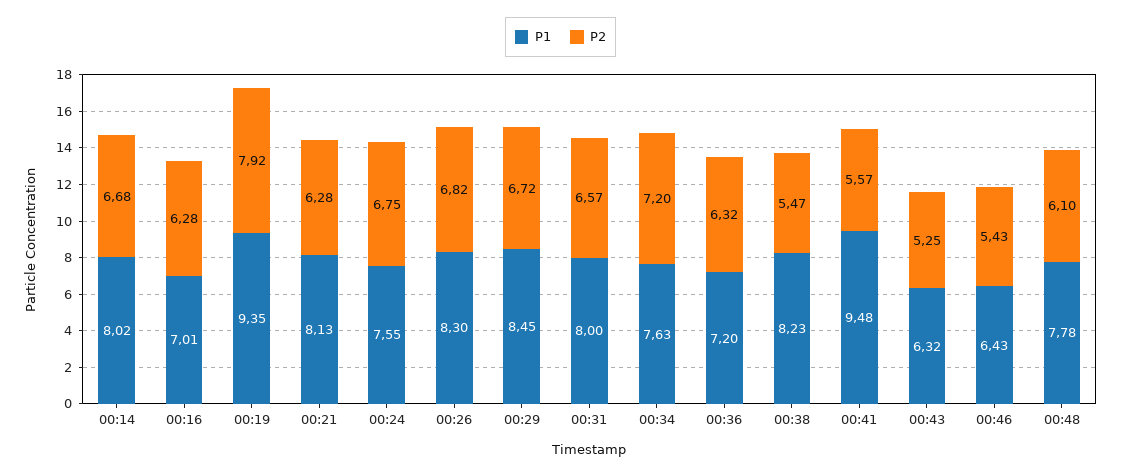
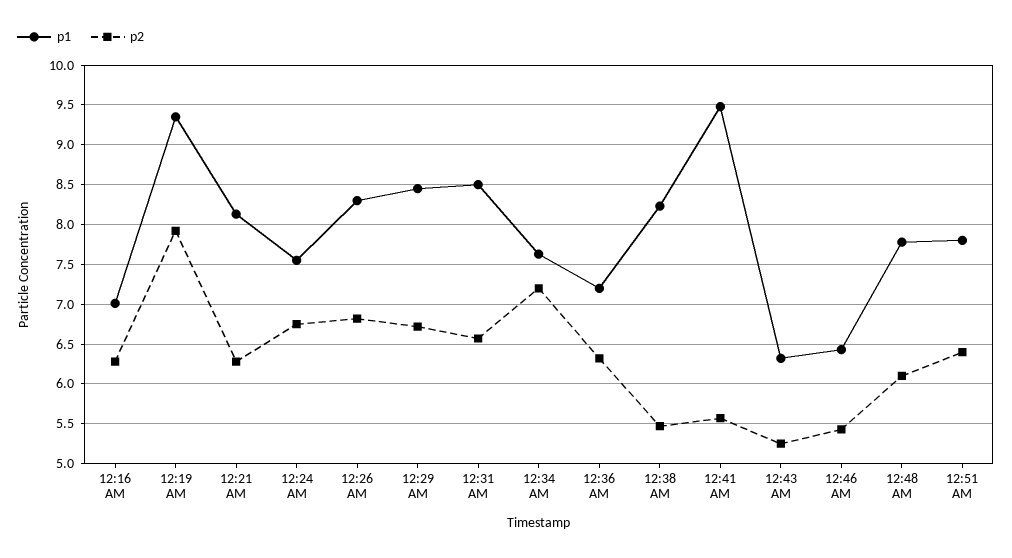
P1, 00:14: 8.02 -> none
P2, 00:14: 6.68 -> none
P1, 00:31: 8 -> 8.5
P1, 12:51 AM: none -> 7.8
P2, 12:51 AM: none -> 6.4

